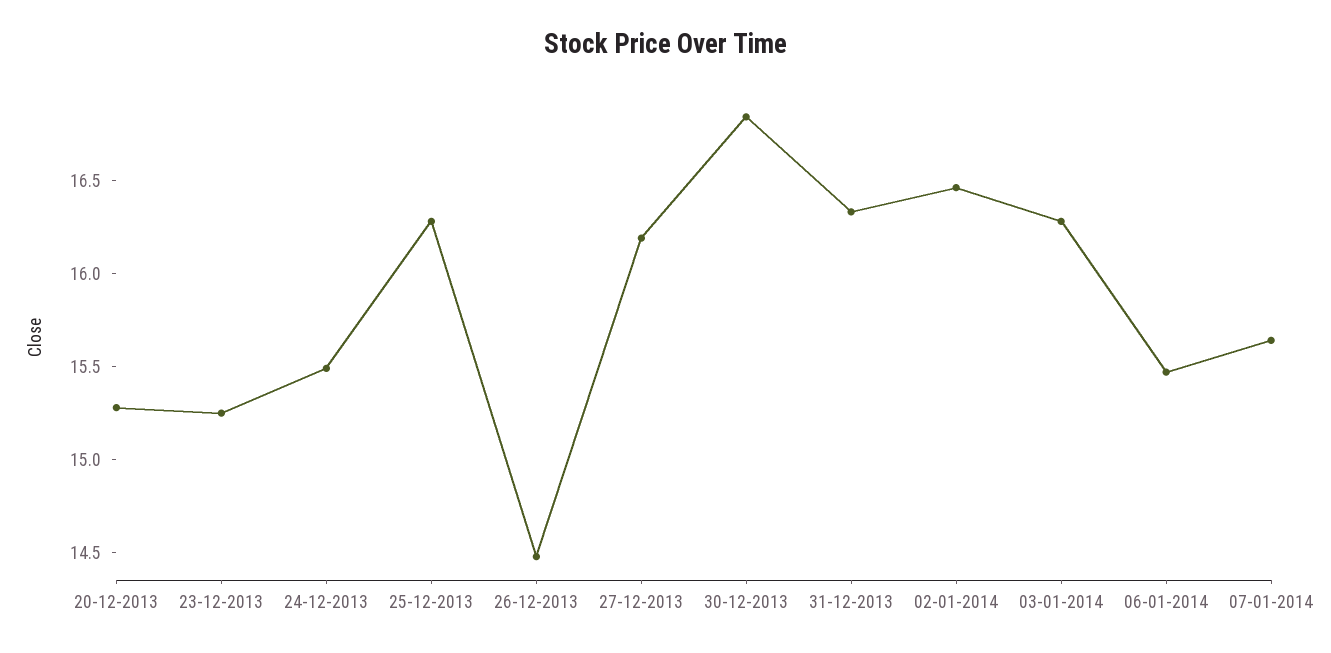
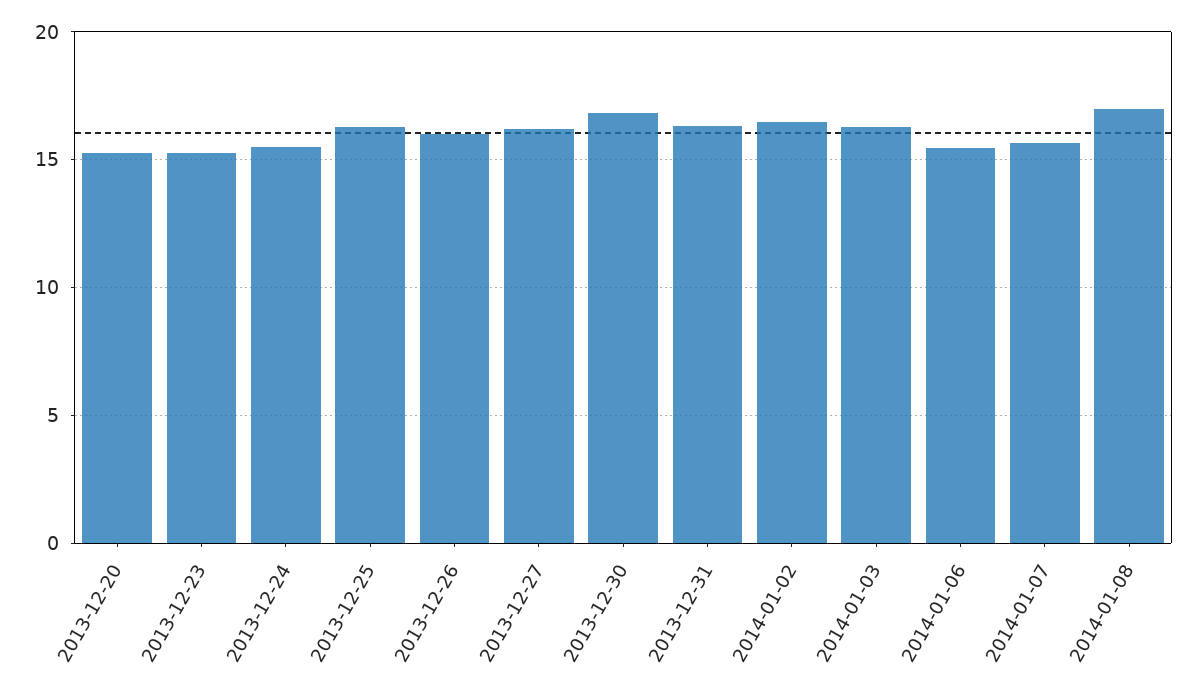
26-12-2013: 14.5 -> 16
2014-01-08: none -> 17

